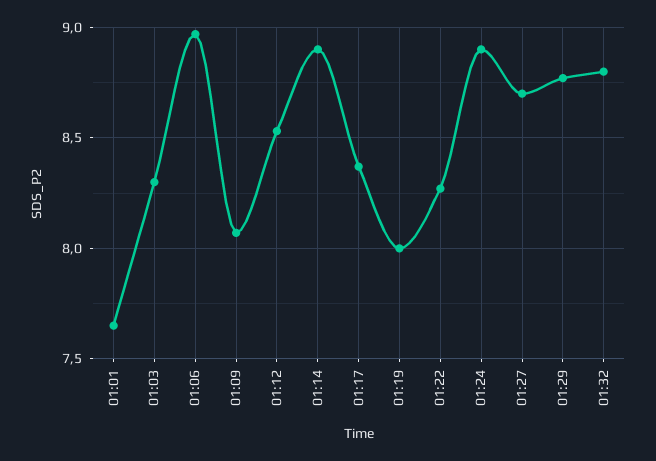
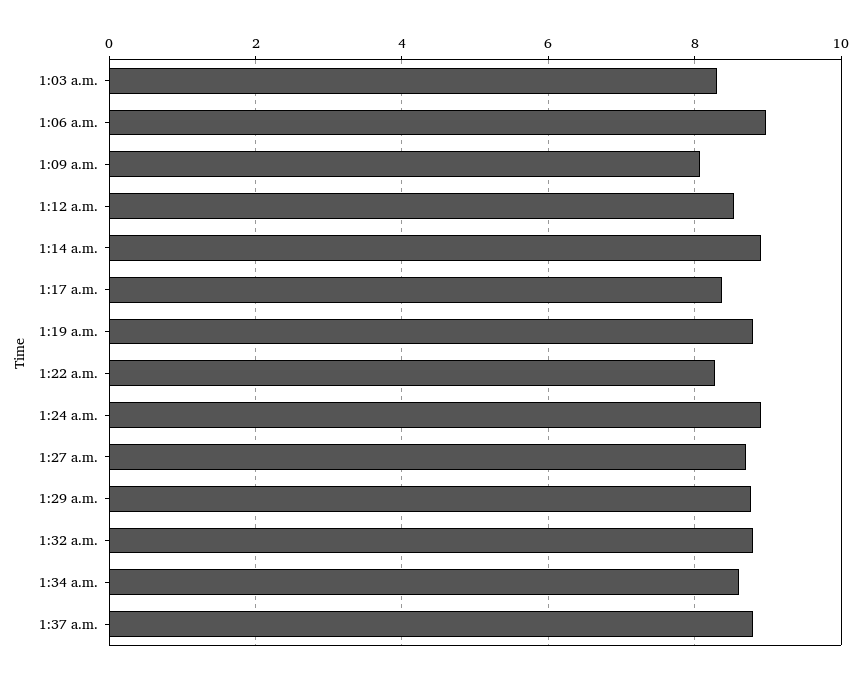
01:01: 7.65 -> none
01:19: 8 -> 8.8
1:34 a.m.: none -> 8.6
1:37 a.m.: none -> 8.8

